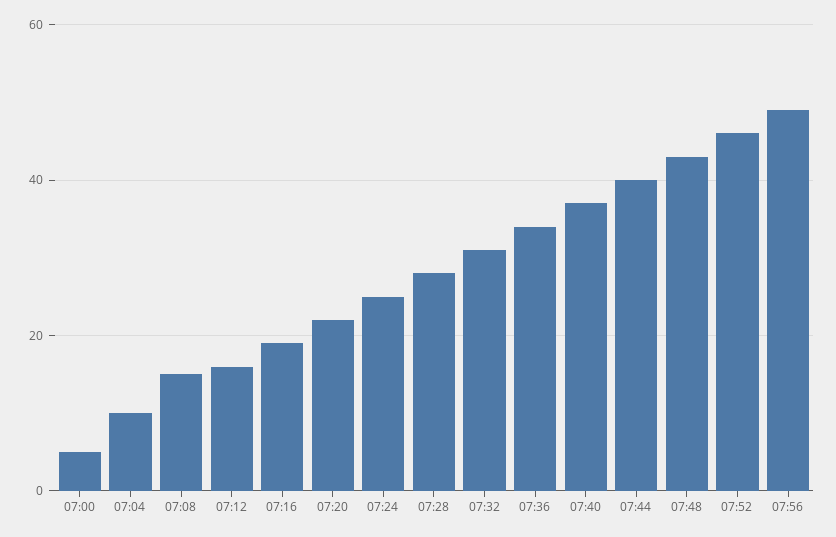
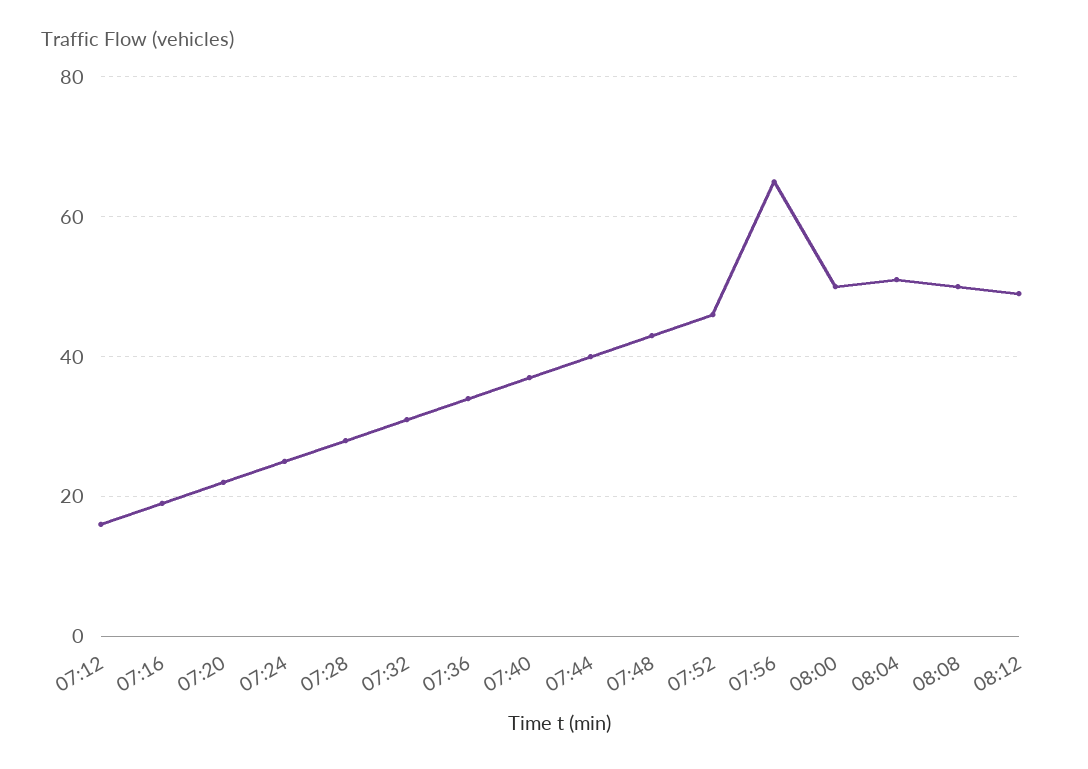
07:00: 5 -> none
07:04: 10 -> none
07:08: 15 -> none
07:56: 50 -> 65
08:00: none -> 50
08:04: none -> 50
08:08: none -> 50
08:12: none -> 50

